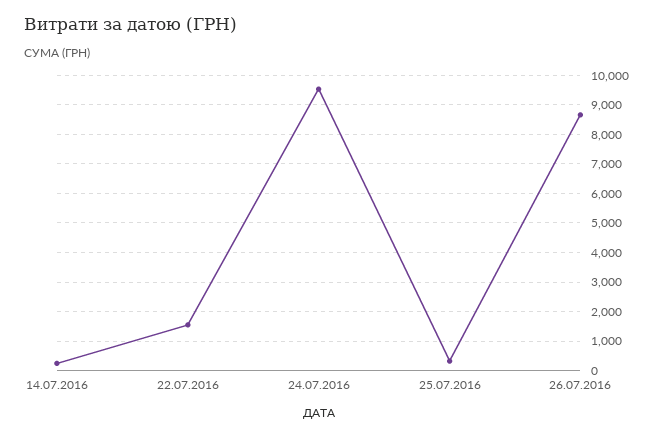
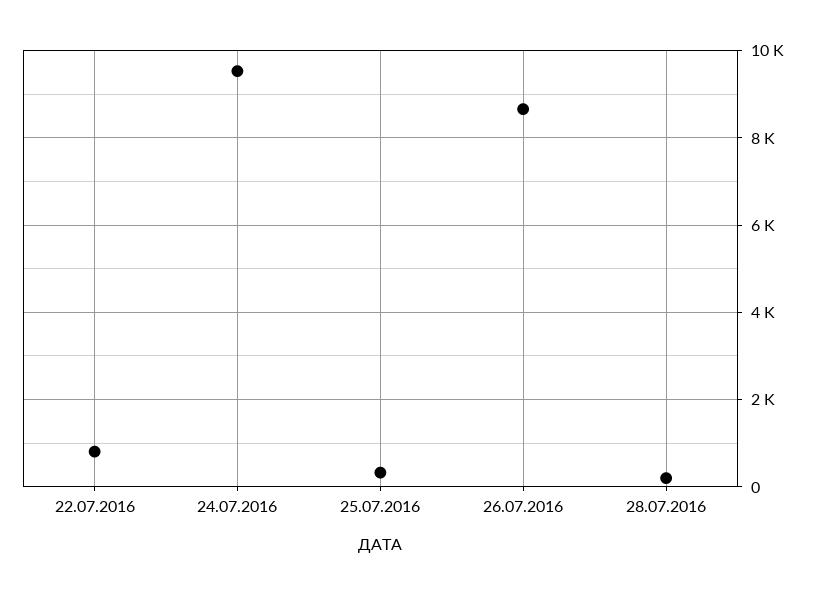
14.07.2016: 250 -> none
22.07.2016: 1500 -> 800
28.07.2016: none -> 200

